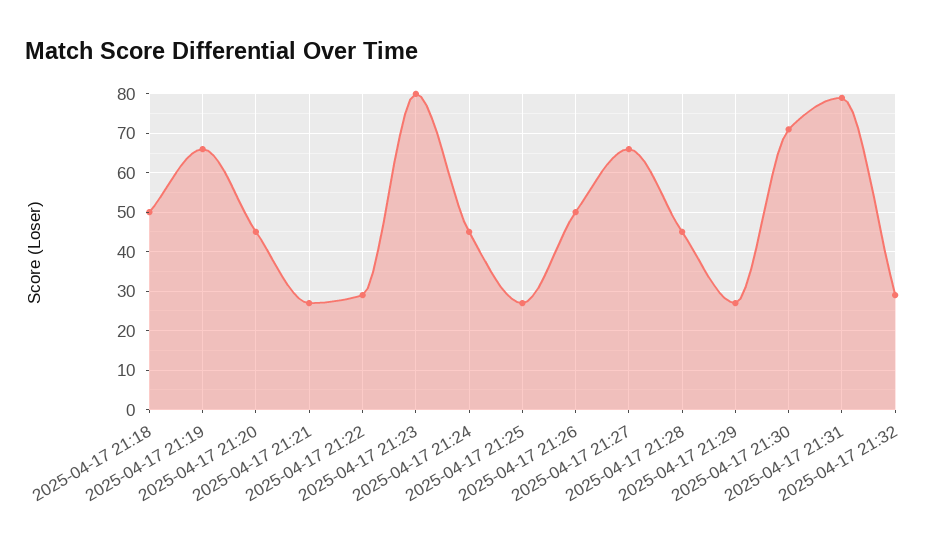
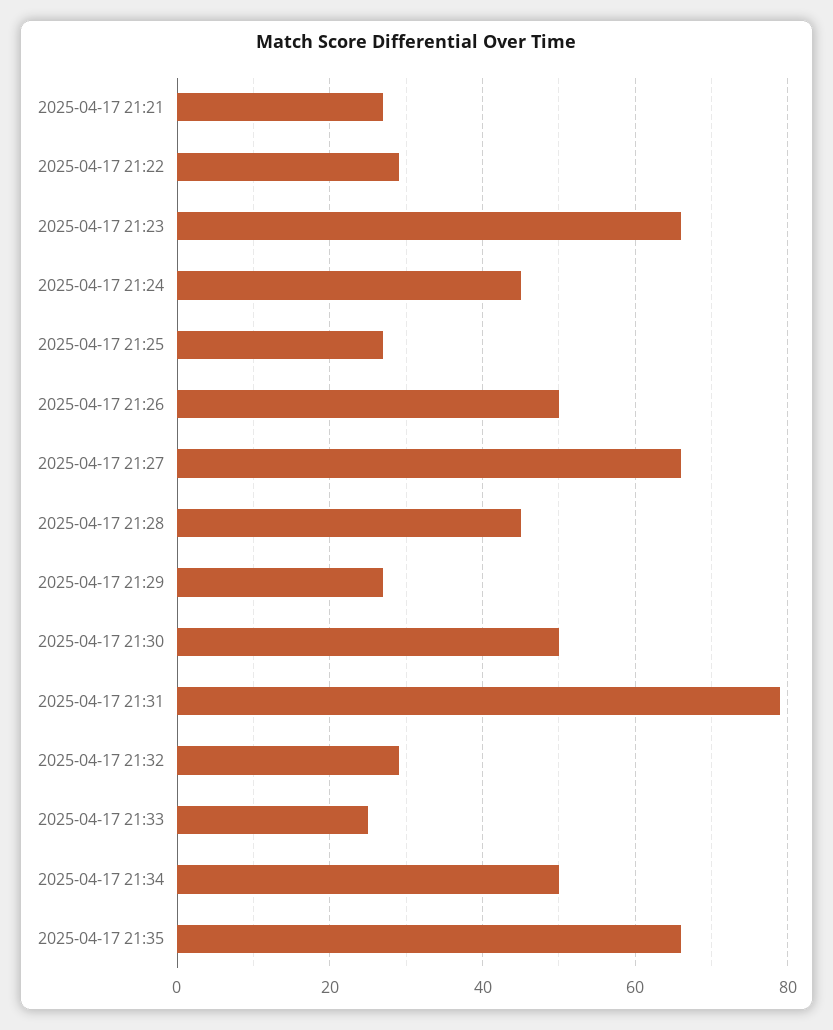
2025-04-17 21:18: 50 -> none
2025-04-17 21:19: 65 -> none
2025-04-17 21:20: 45 -> none
2025-04-17 21:23: 80 -> 65
2025-04-17 21:30: 70 -> 50
2025-04-17 21:33: none -> 25
2025-04-17 21:34: none -> 50
2025-04-17 21:35: none -> 65

